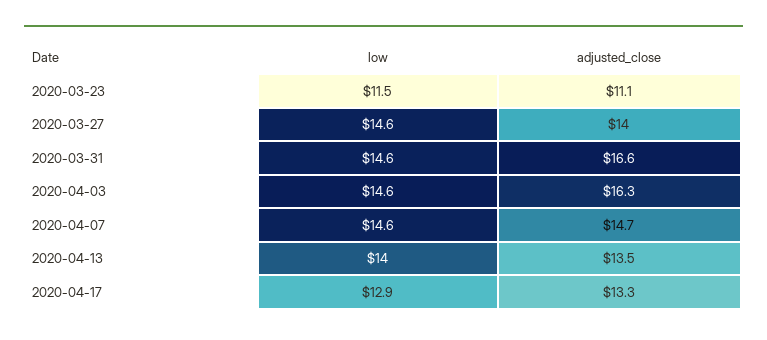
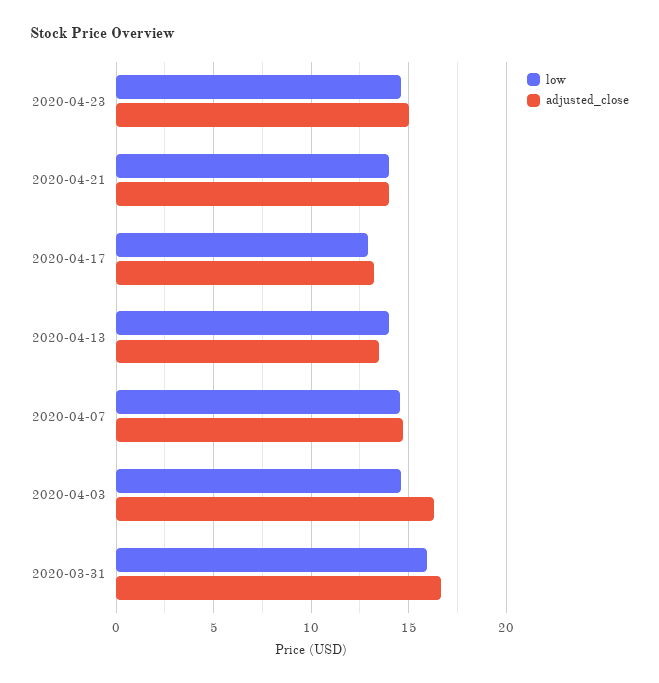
low, 2020-03-23: 11.5 -> none
adjusted_close, 2020-03-23: 11.1 -> none
low, 2020-03-27: 14.6 -> none
adjusted_close, 2020-03-27: 14 -> none
low, 2020-03-31: 14.6 -> 16
low, 2020-04-23: none -> 14.5
adjusted_close, 2020-04-23: none -> 15
low, 2020-04-21: none -> 14
adjusted_close, 2020-04-21: none -> 14

